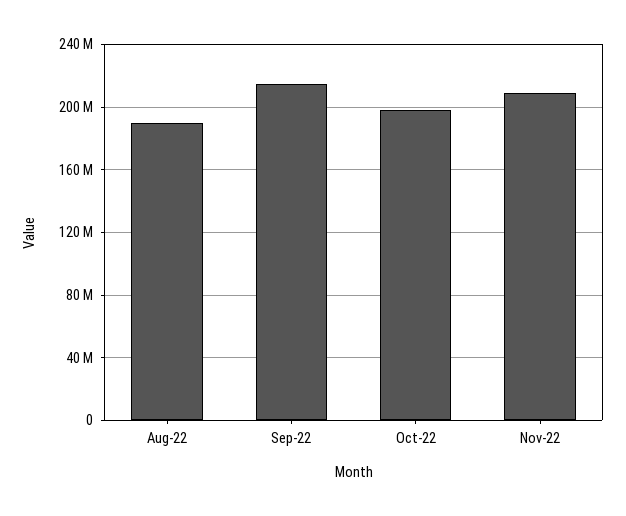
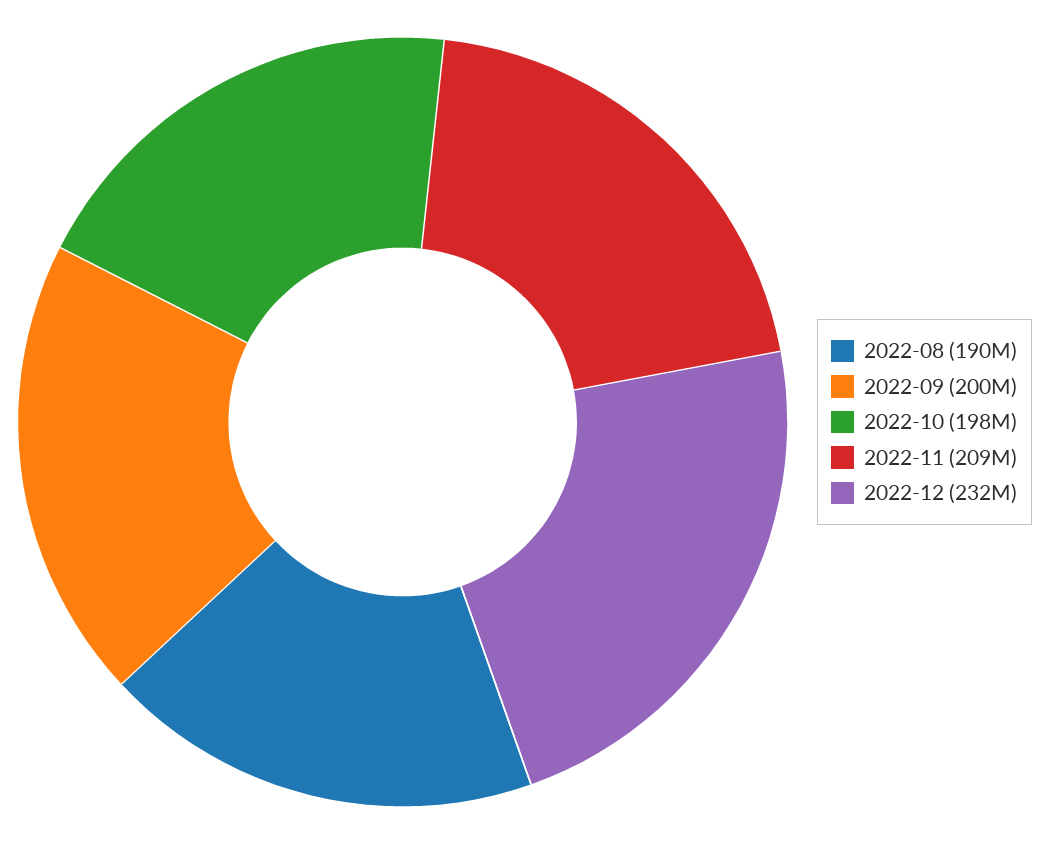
Sep-22: 215000000 -> 200000000
2022-12: none -> 232000000

